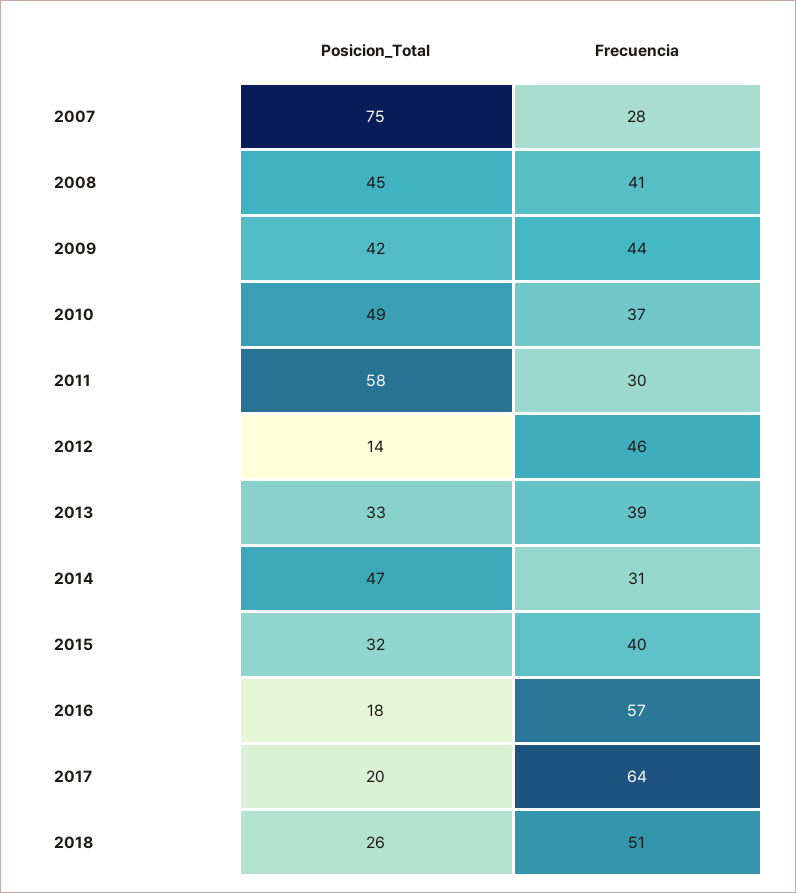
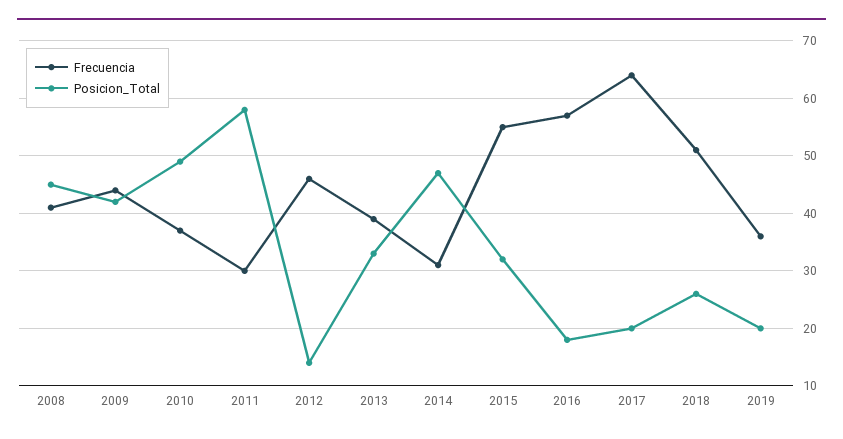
Posicion_Total, 2007: 75 -> none
Frecuencia, 2007: 28 -> none
Frecuencia, 2015: 40 -> 55
Frecuencia, 2019: none -> 35
Posicion_Total, 2019: none -> 20

